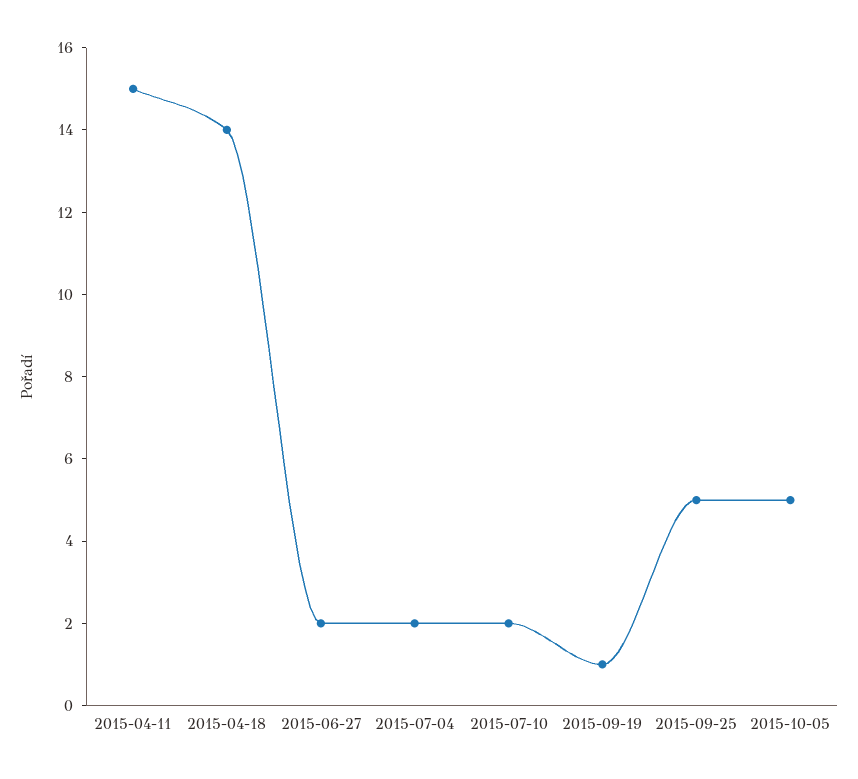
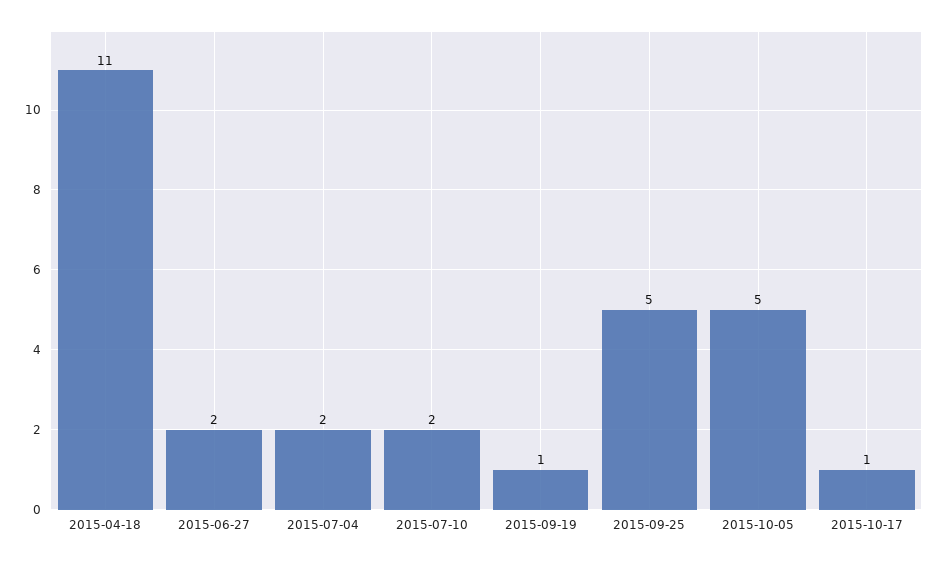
2015-04-11: 15 -> none
2015-04-18: 14 -> 11
2015-10-17: none -> 1

